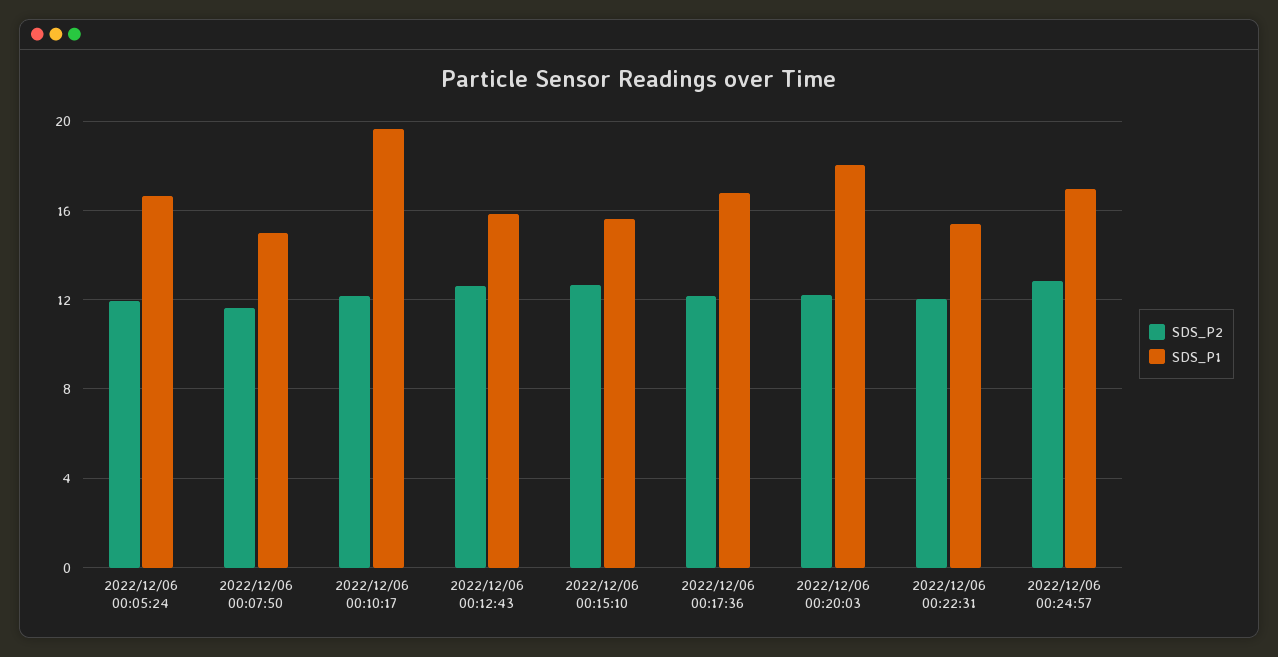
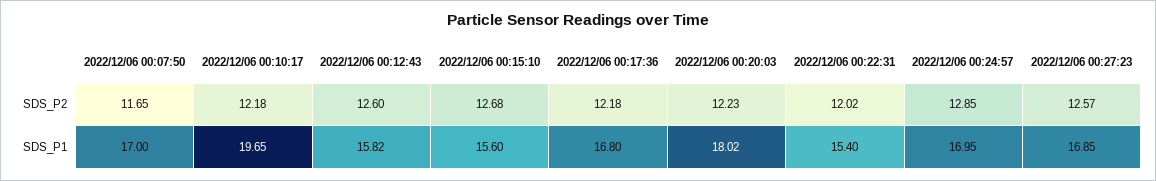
SDS_P2, 2022/12/06 00:05:24: 12 -> none
SDS_P1, 2022/12/06 00:05:24: 16.5 -> none
SDS_P1, 2022/12/06 00:07:50: 15 -> 17
SDS_P2, 2022/12/06 00:27:23: none -> 12.57
SDS_P1, 2022/12/06 00:27:23: none -> 16.85

